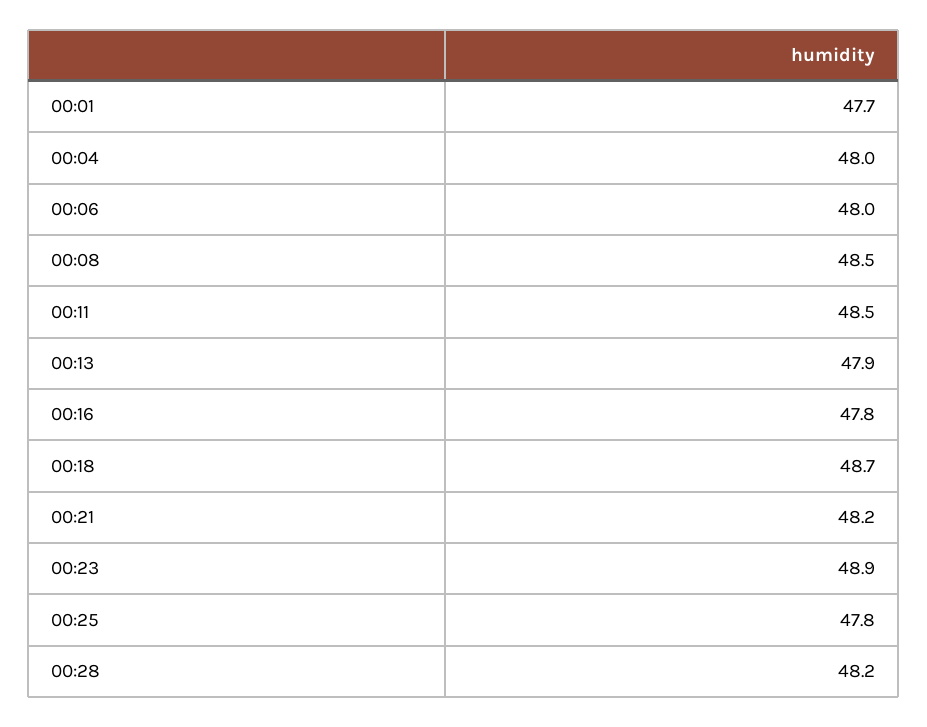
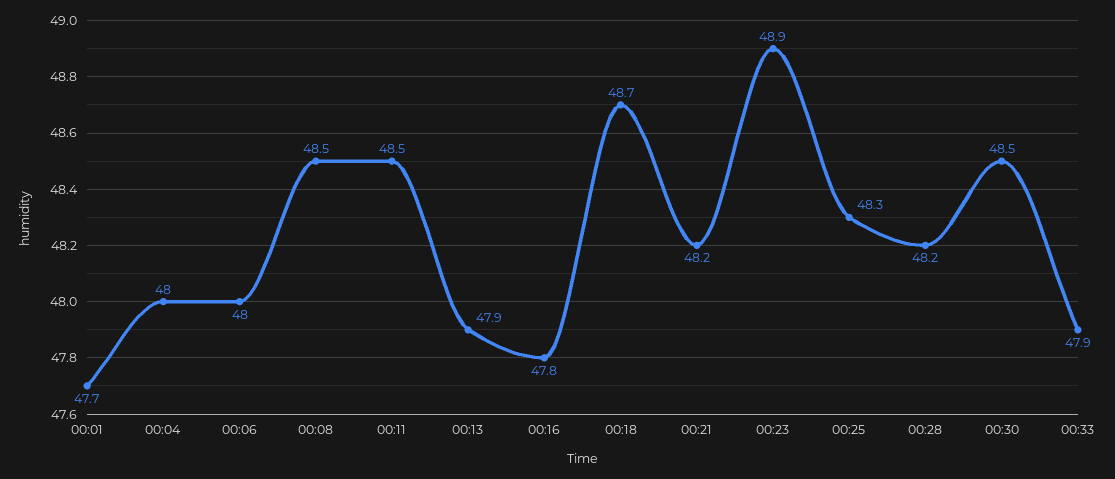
00:25: 47.8 -> 48.3
00:30: none -> 48.5
00:33: none -> 47.9

